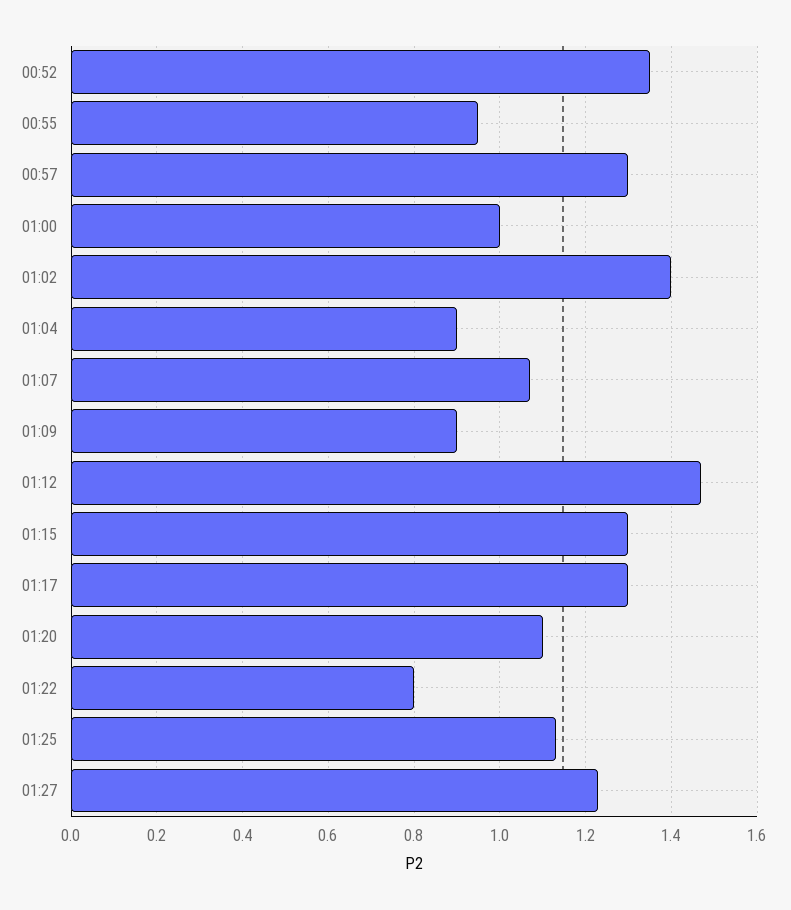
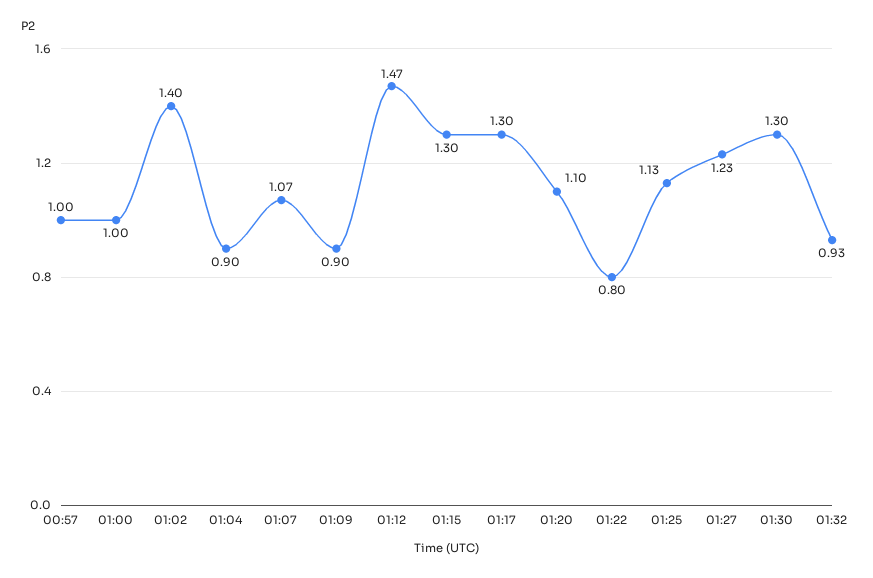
00:52: 1.35 -> none
00:55: 0.95 -> none
00:57: 1.3 -> 1
01:30: none -> 1.3
01:32: none -> 0.93

